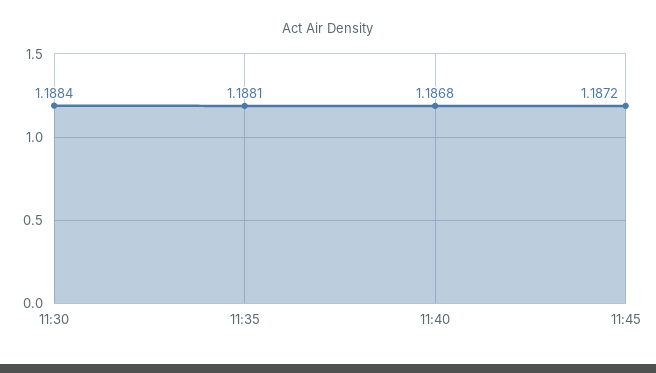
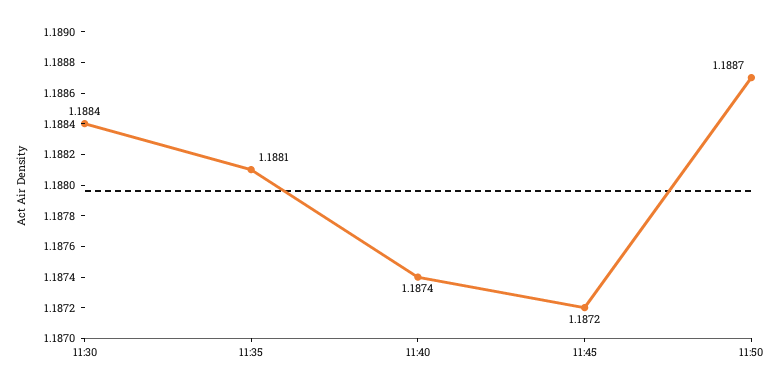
11:40: 1.1868 -> 1.1874
11:50: none -> 1.1887

